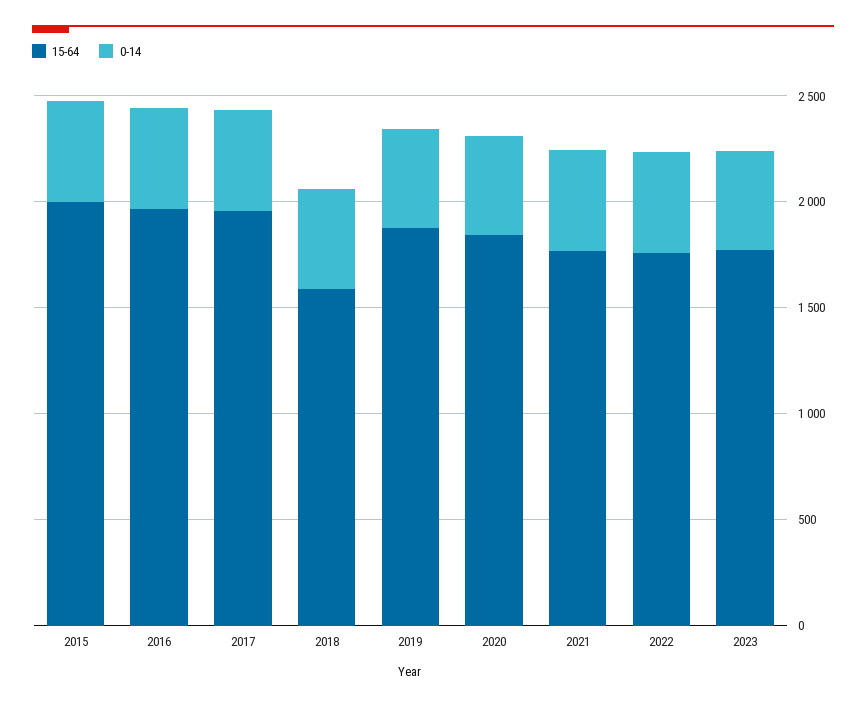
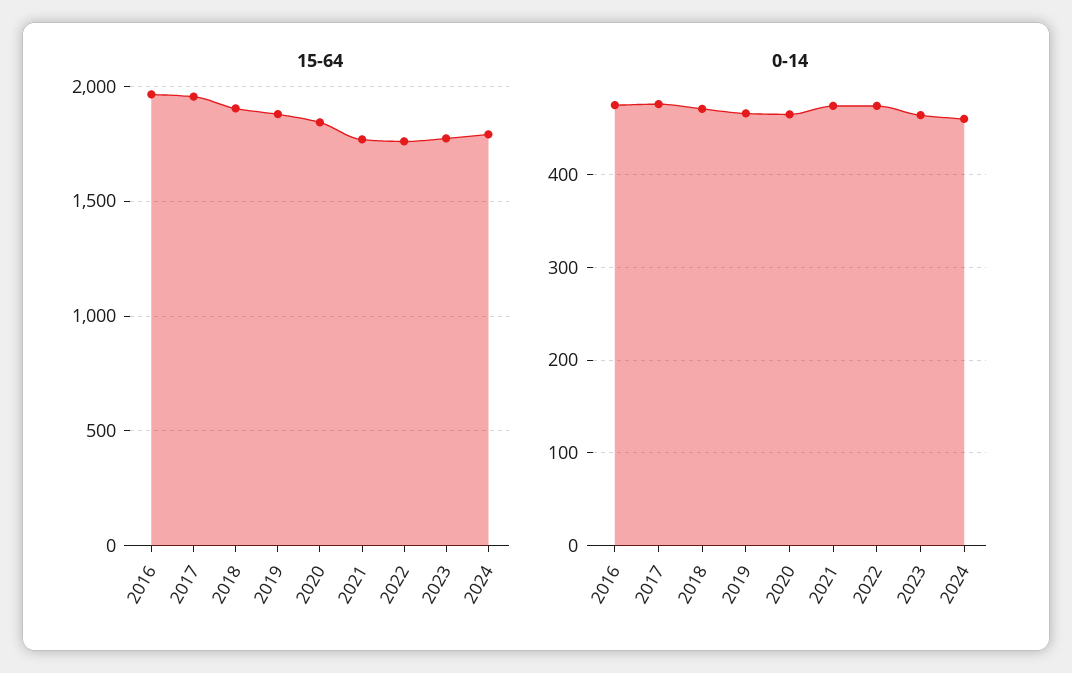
15-64, 2015: 2000 -> none
0-14, 2015: 500 -> none
15-64, 2018: 1600 -> 1900
15-64, 2024: none -> 1800
0-14, 2024: none -> 460

